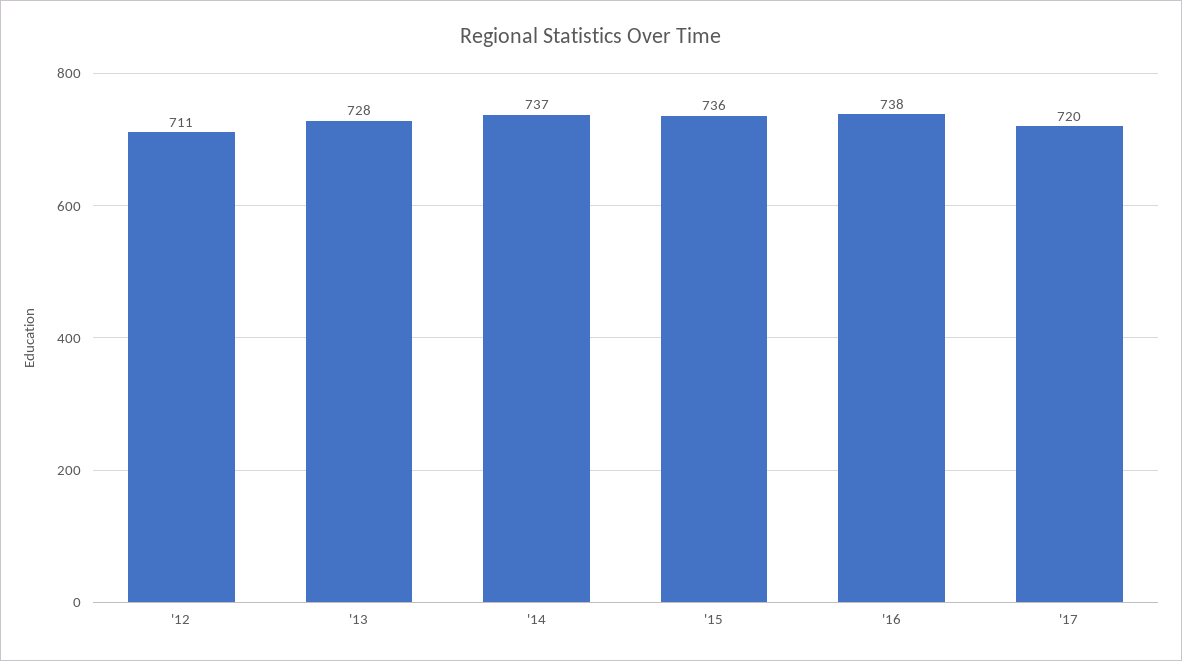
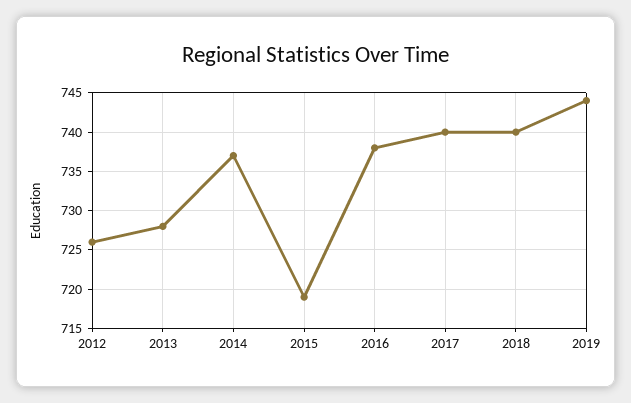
'12: 711 -> 726
'15: 736 -> 719
'17: 720 -> 740
2018: none -> 740
2019: none -> 744

